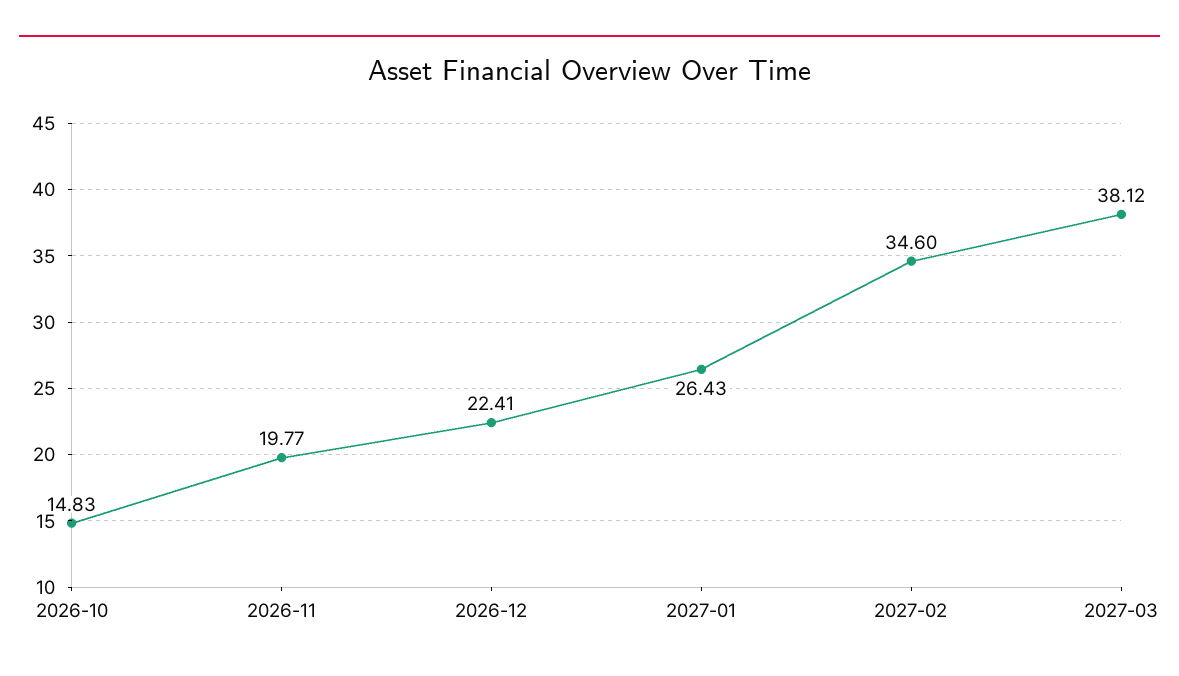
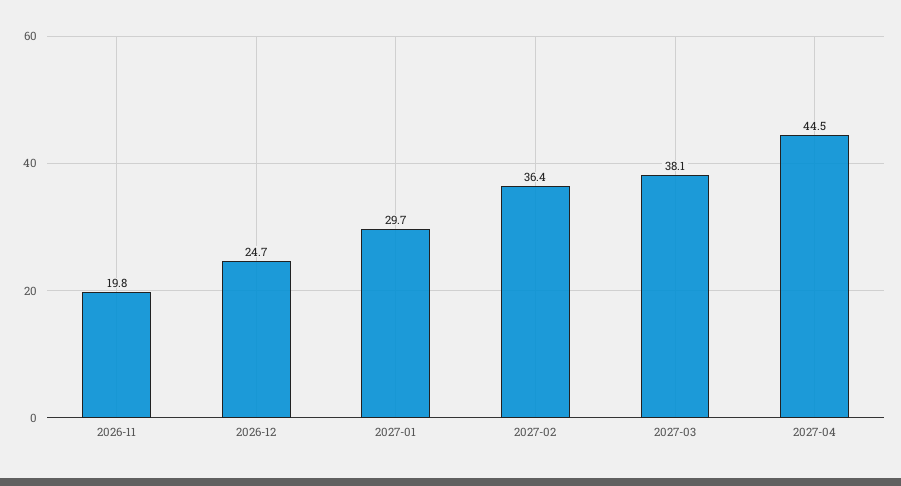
2026-10: 14.83 -> none
2026-12: 22.41 -> 24.7
2027-01: 26.43 -> 29.7
2027-02: 34.6 -> 36.4
2027-04: none -> 44.5

